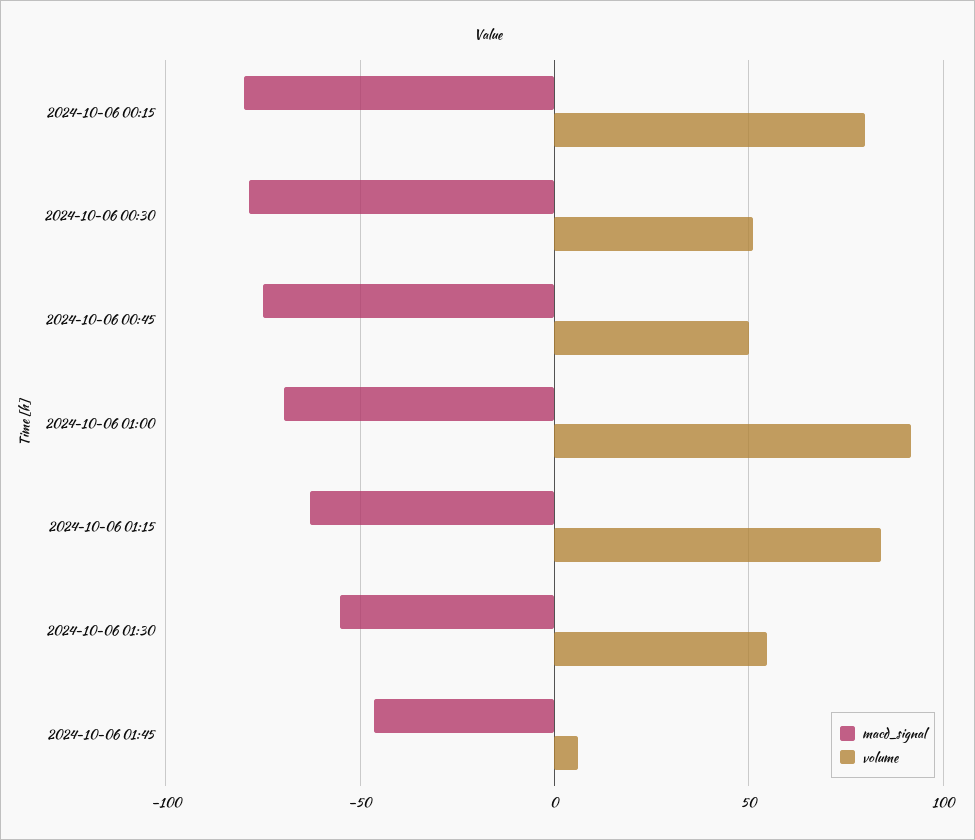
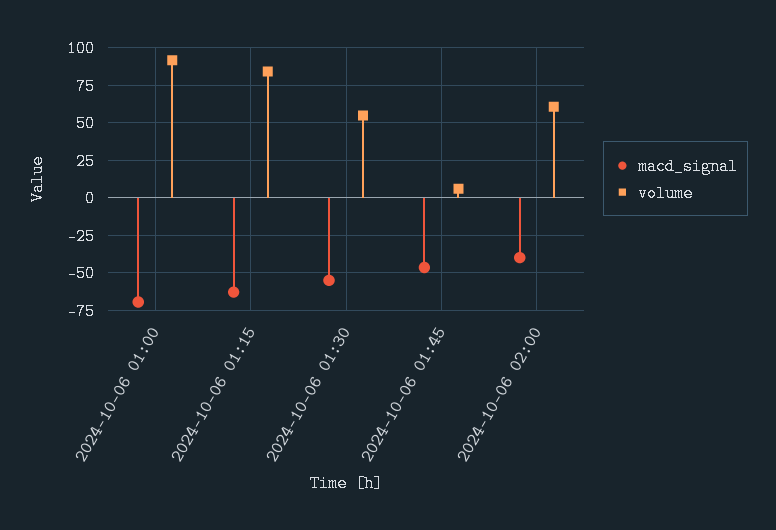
macd_signal, 2024-10-06 00:15: -80 -> none
volume, 2024-10-06 00:15: 80 -> none
macd_signal, 2024-10-06 00:30: -80 -> none
volume, 2024-10-06 00:30: 50 -> none
macd_signal, 2024-10-06 00:45: -75 -> none
volume, 2024-10-06 00:45: 50 -> none
macd_signal, 2024-10-06 02:00: none -> -40
volume, 2024-10-06 02:00: none -> 60

